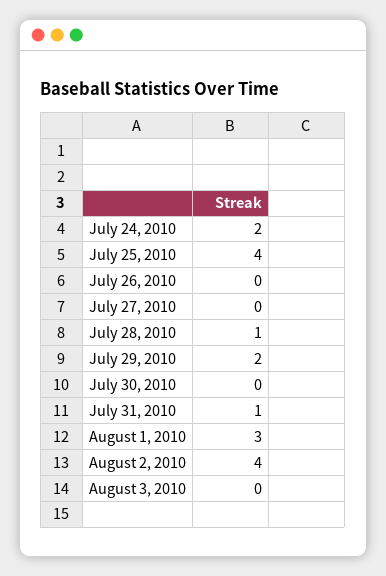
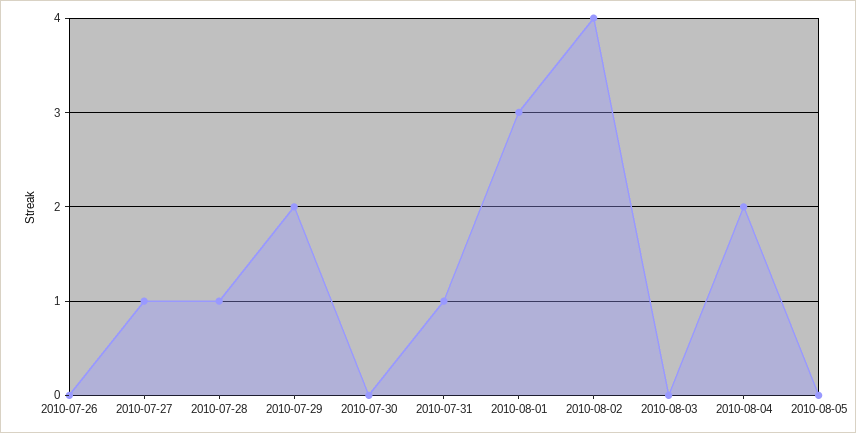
July 24, 2010: 2 -> none
July 25, 2010: 4 -> none
July 27, 2010: 0 -> 1
2010-08-04: none -> 2
2010-08-05: none -> 0

